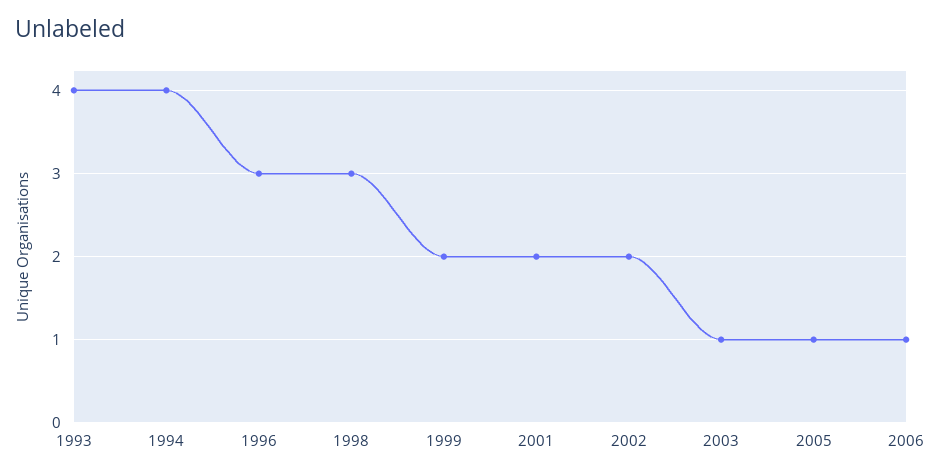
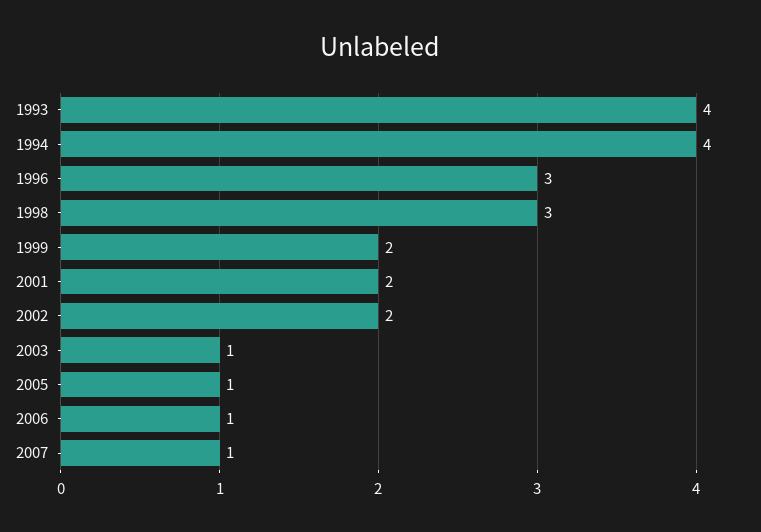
2007: none -> 1

